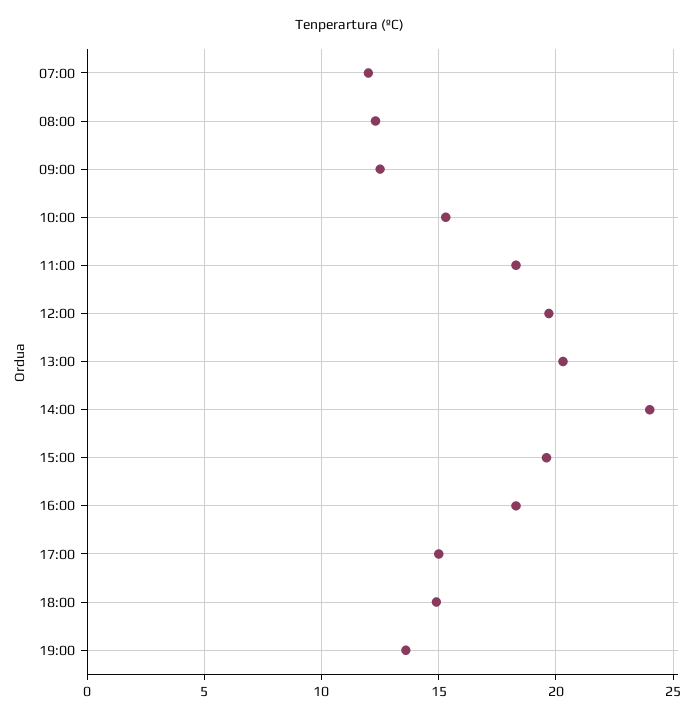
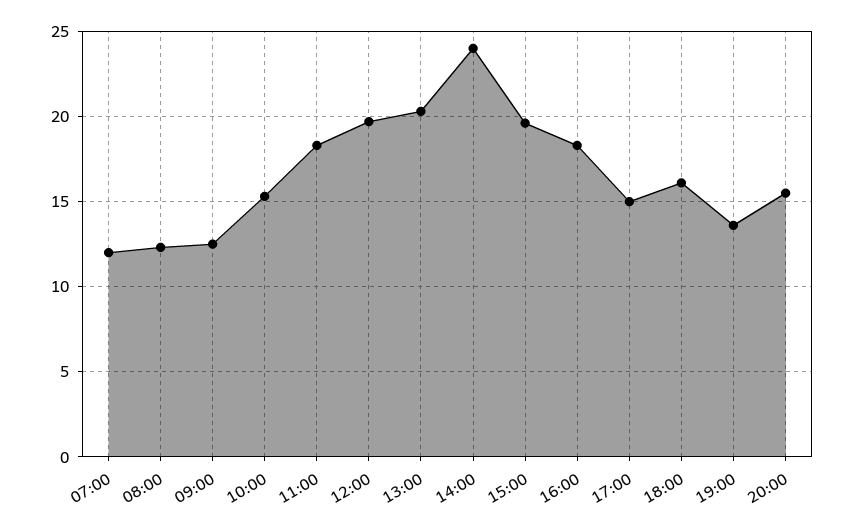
18:00: 15 -> 16
20:00: none -> 15.5

